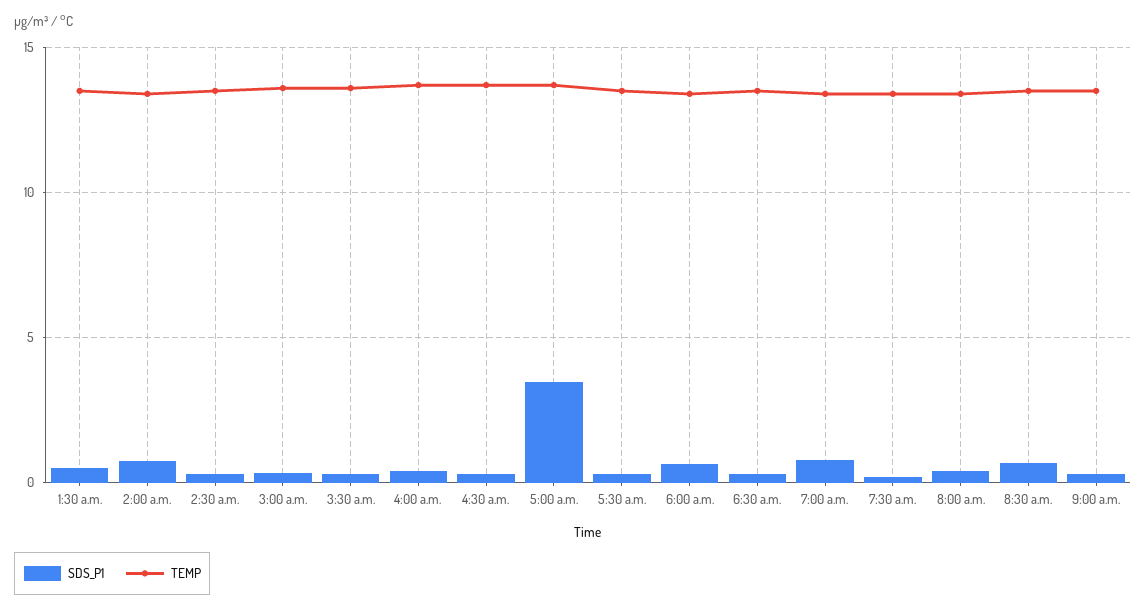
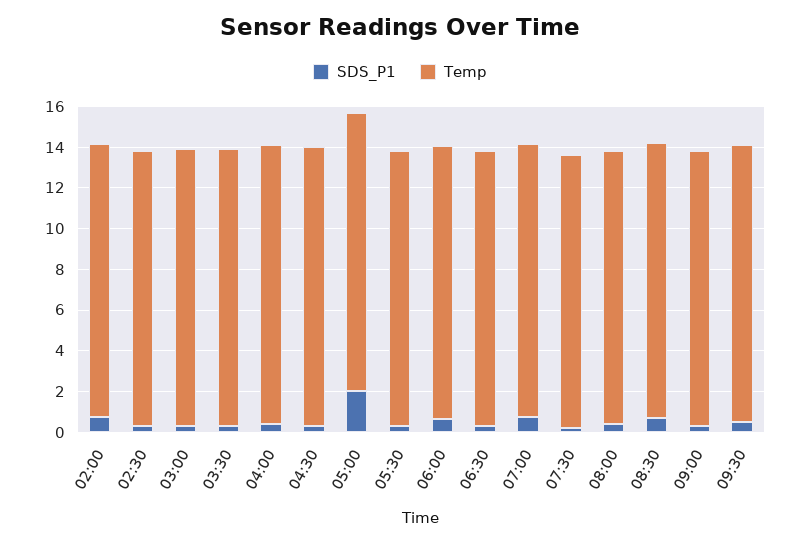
SDS_P1, 1:30 a.m.: 0.5 -> none
TEMP, 1:30 a.m.: 13.5 -> none
SDS_P1, 5:00 a.m.: 3.5 -> 2
SDS_P1, 09:30: none -> 0.5
TEMP, 09:30: none -> 13.5

